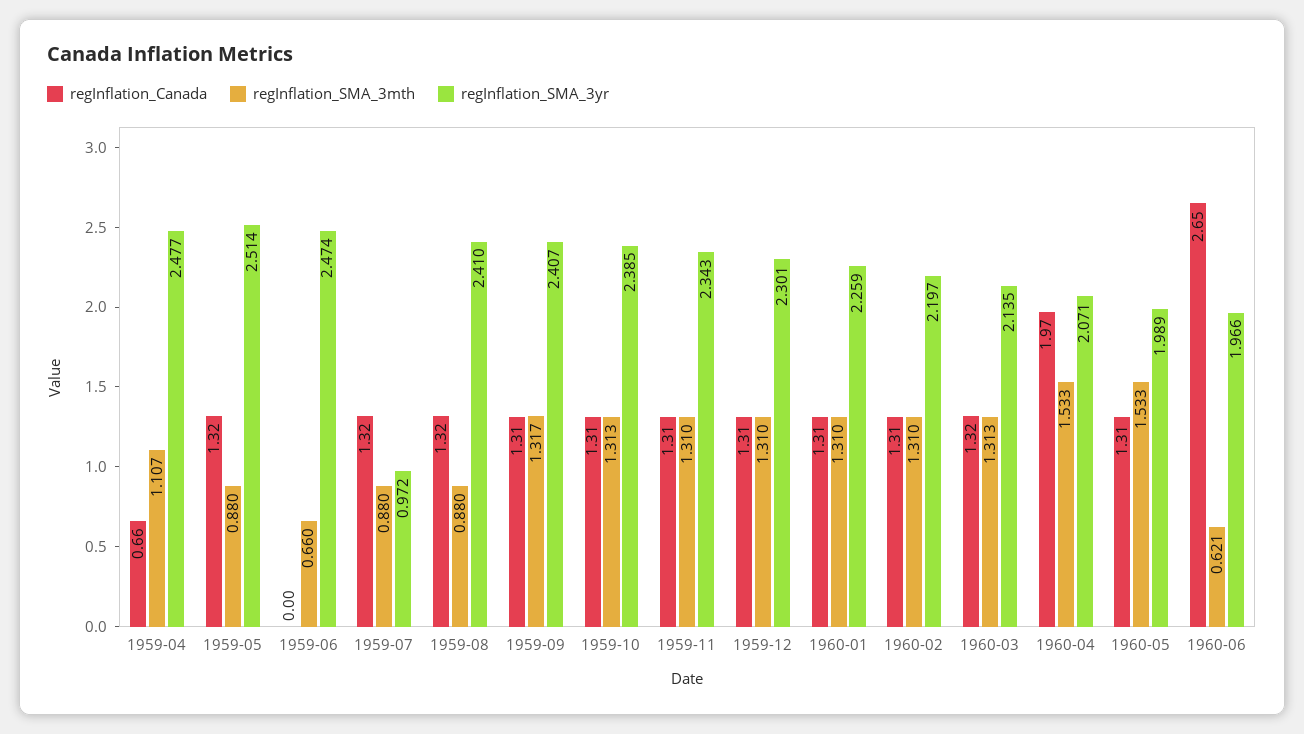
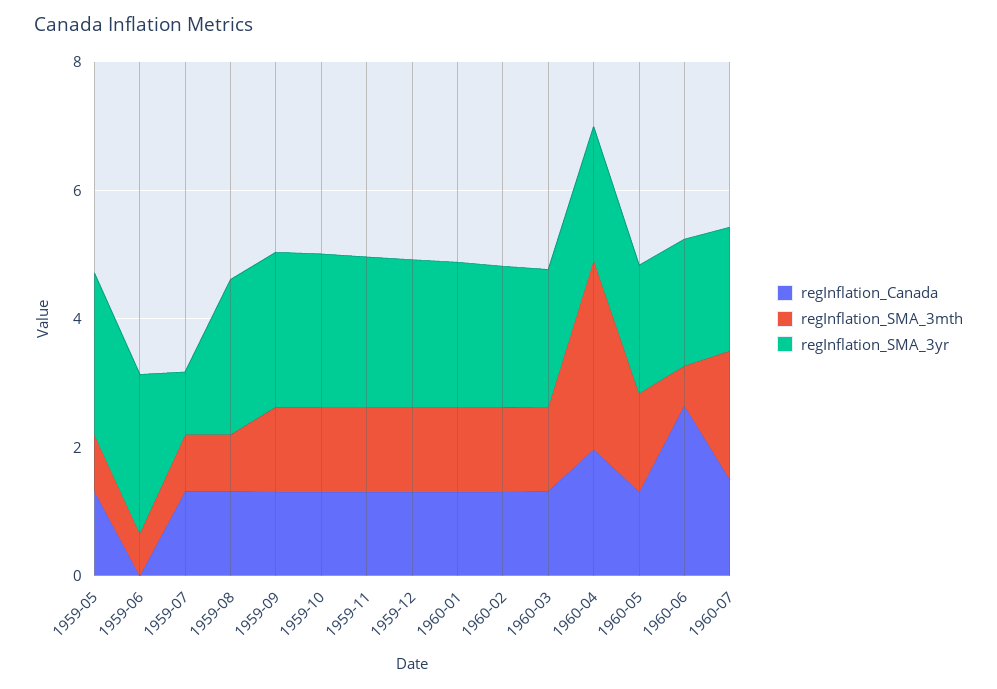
regInflation_Canada, 1959-04: 0.66 -> none
regInflation_SMA_3mth, 1959-04: 1.107 -> none
regInflation_SMA_3yr, 1959-04: 2.477 -> none
regInflation_SMA_3mth, 1960-04: 1.533 -> 3
regInflation_Canada, 1960-07: none -> 1.5
regInflation_SMA_3mth, 1960-07: none -> 2
regInflation_SMA_3yr, 1960-07: none -> 2

